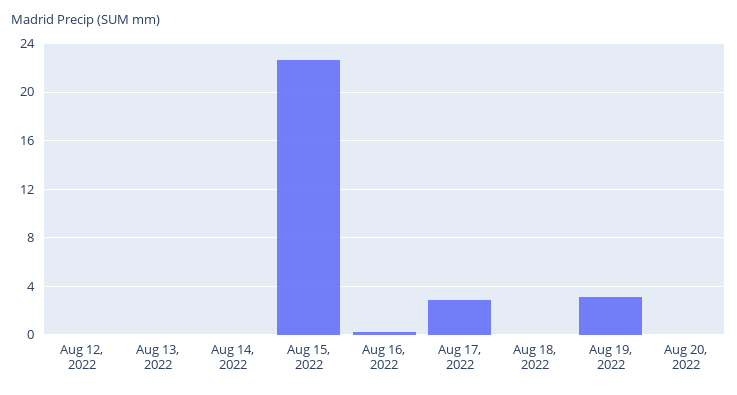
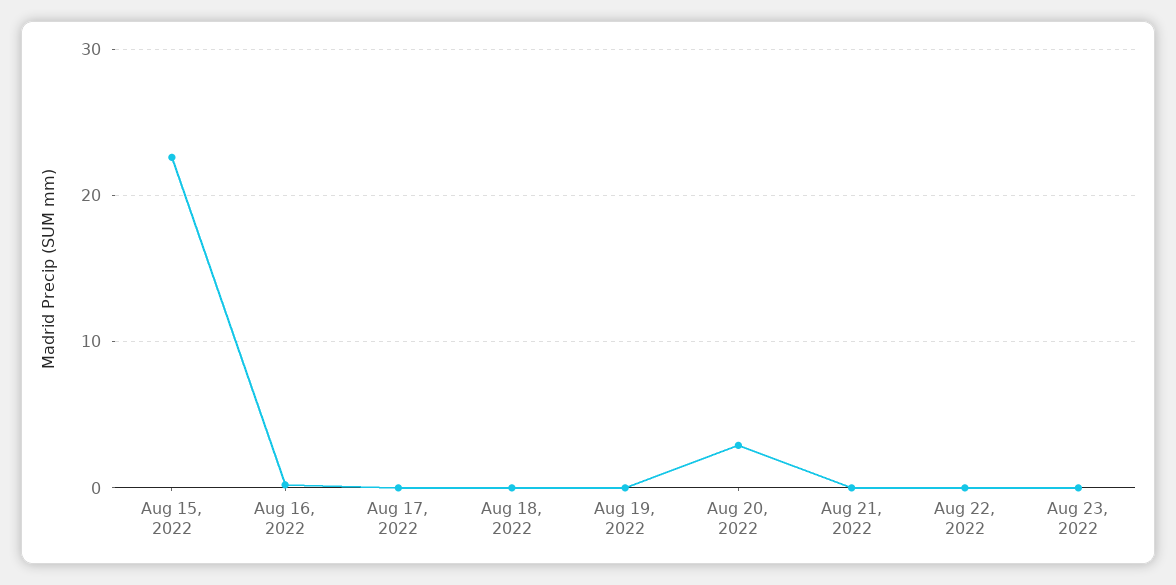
Aug 12, 2022: 0 -> none
Aug 13, 2022: 0 -> none
Aug 14, 2022: 0 -> none
Aug 17, 2022: 3 -> 0
Aug 19, 2022: 3 -> 0
Aug 20, 2022: 0 -> 3
Aug 21, 2022: none -> 0
Aug 22, 2022: none -> 0
Aug 23, 2022: none -> 0

